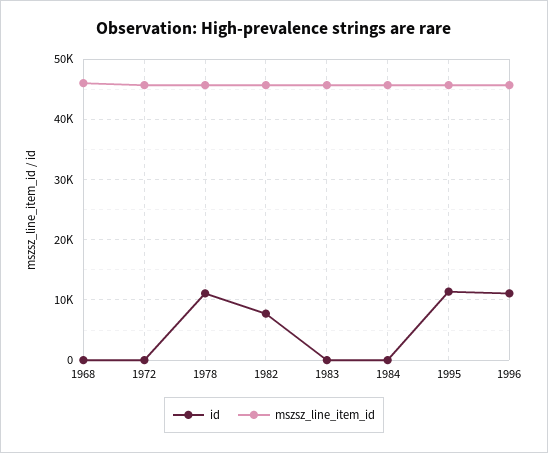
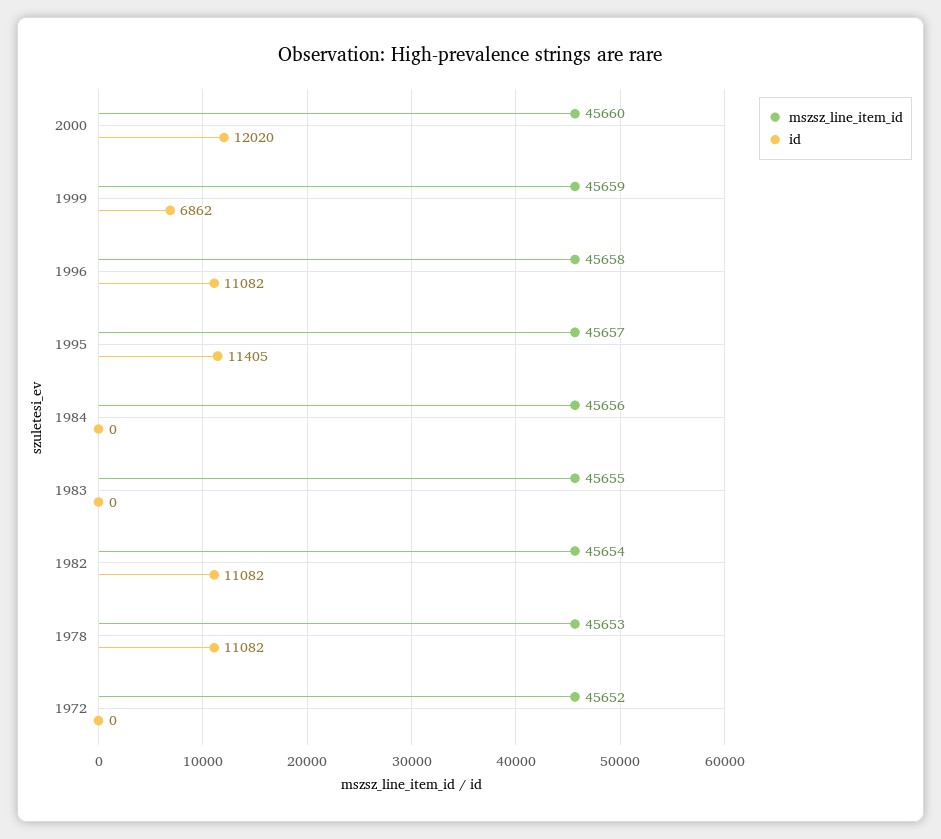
id, 1968: 0 -> none
mszsz_line_item_id, 1968: 46000 -> none
id, 1982: 8000 -> 11082
mszsz_line_item_id, 2000: none -> 45660
id, 2000: none -> 12020
mszsz_line_item_id, 1999: none -> 45659
id, 1999: none -> 6862

